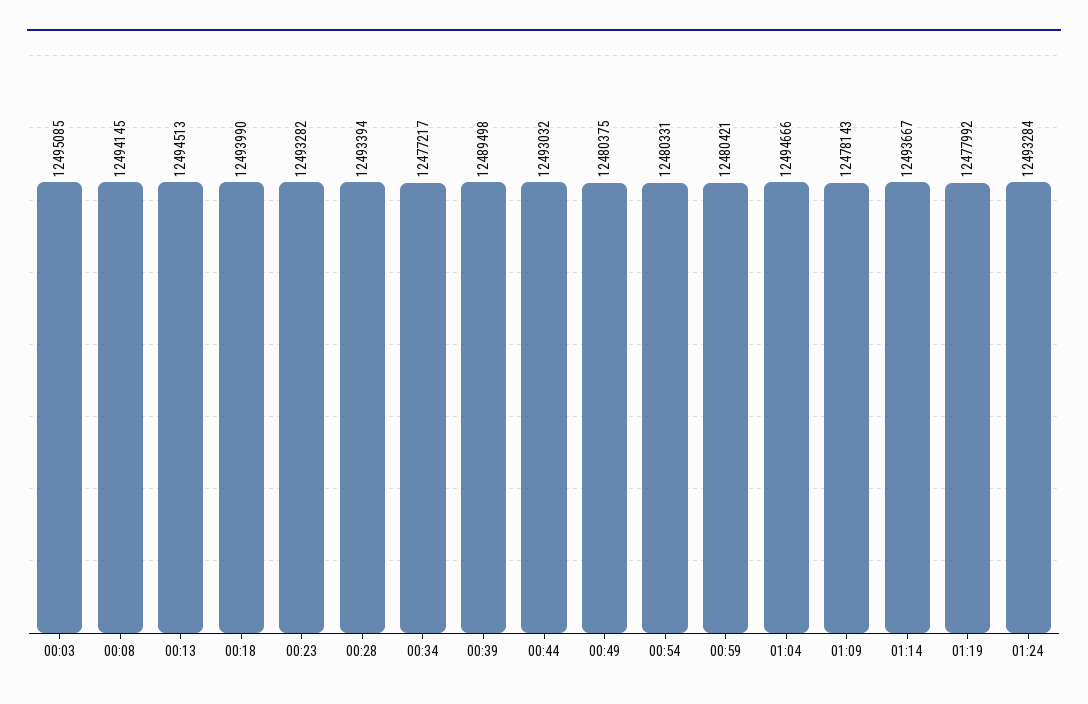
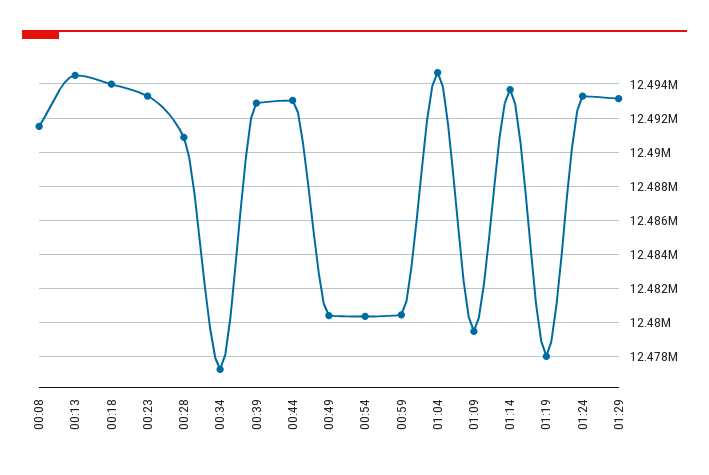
00:03: 12495085 -> none
00:08: 12494145 -> 12491500
00:28: 12493394 -> 12491000
00:39: 12489498 -> 12493000
01:09: 12478143 -> 12479500
01:29: none -> 12493000

